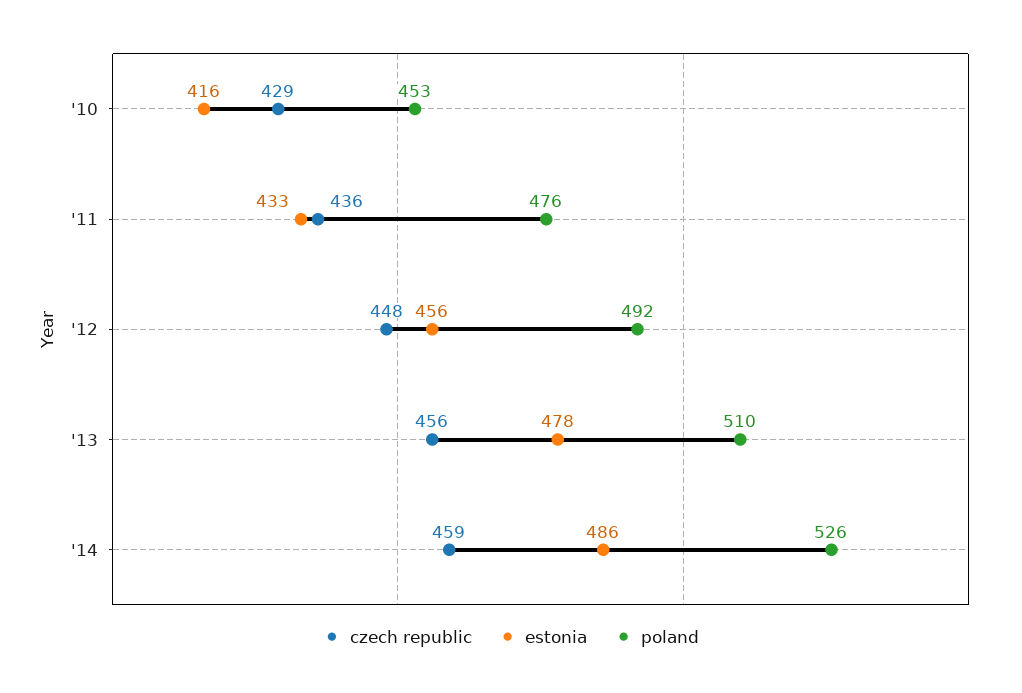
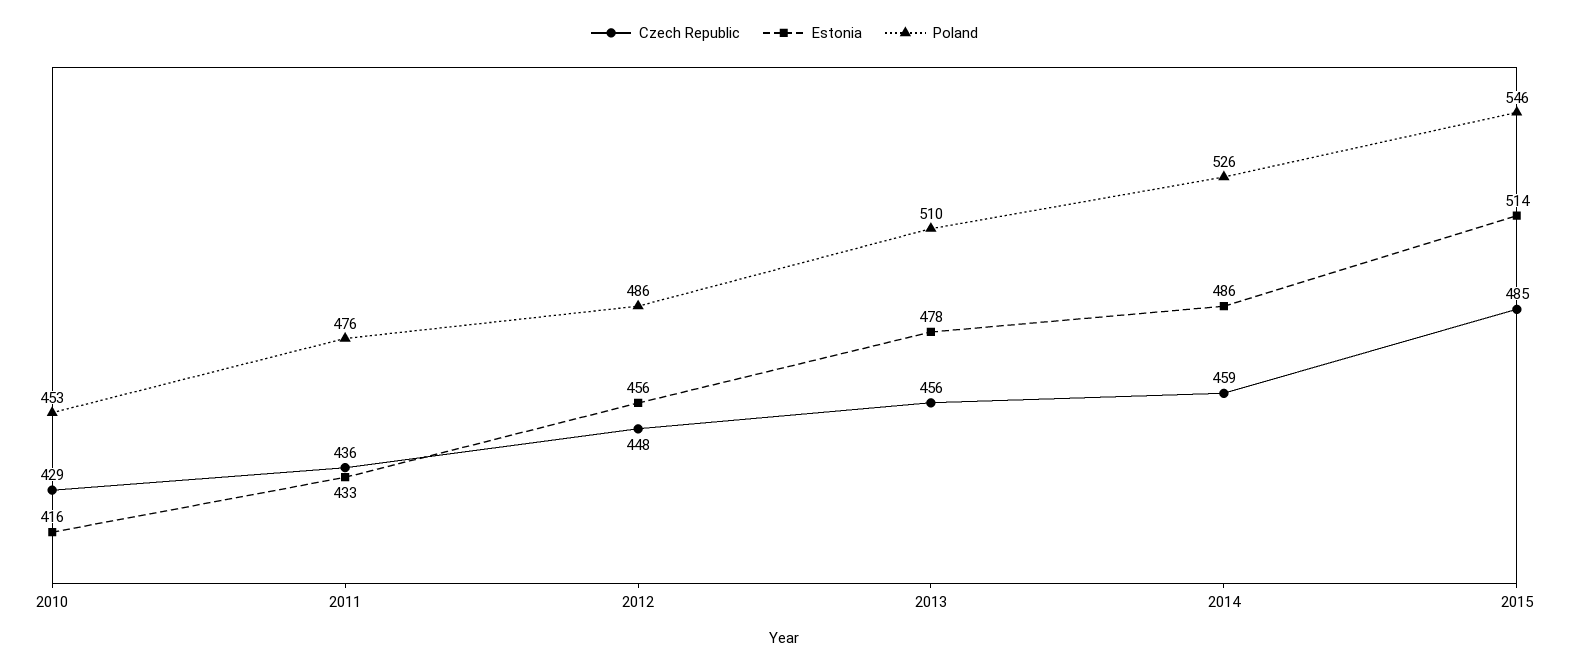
poland, '12: 492 -> 486
czech republic, 2015: none -> 485
estonia, 2015: none -> 514
poland, 2015: none -> 546

